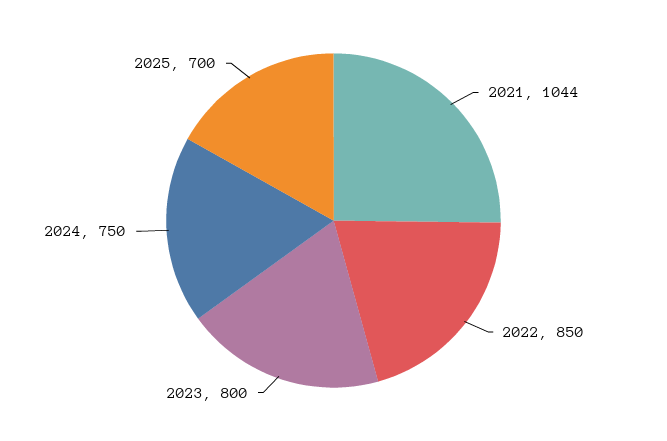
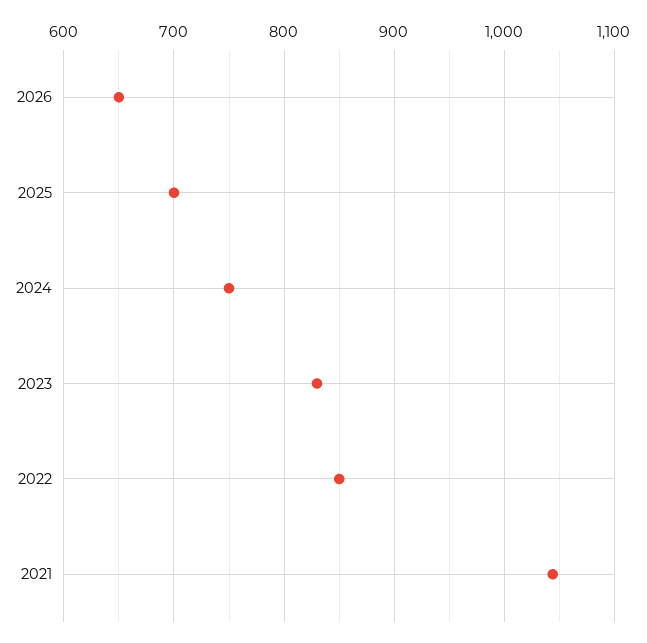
2023: 800 -> 830
2026: none -> 650

